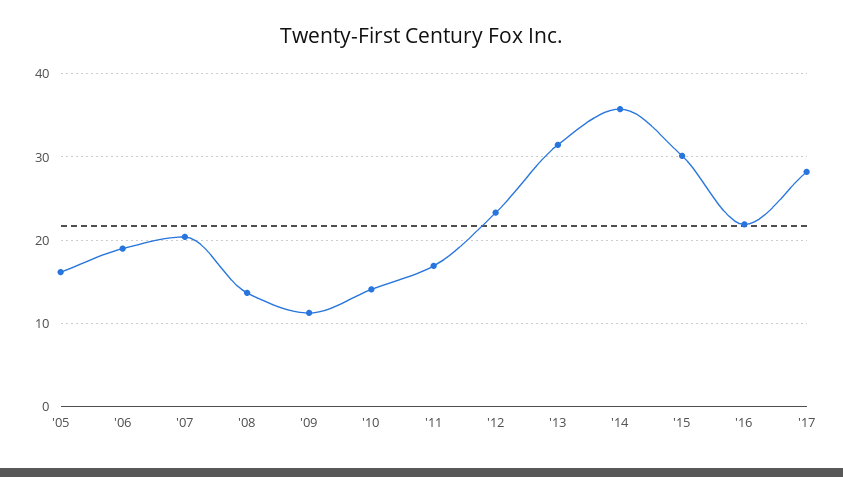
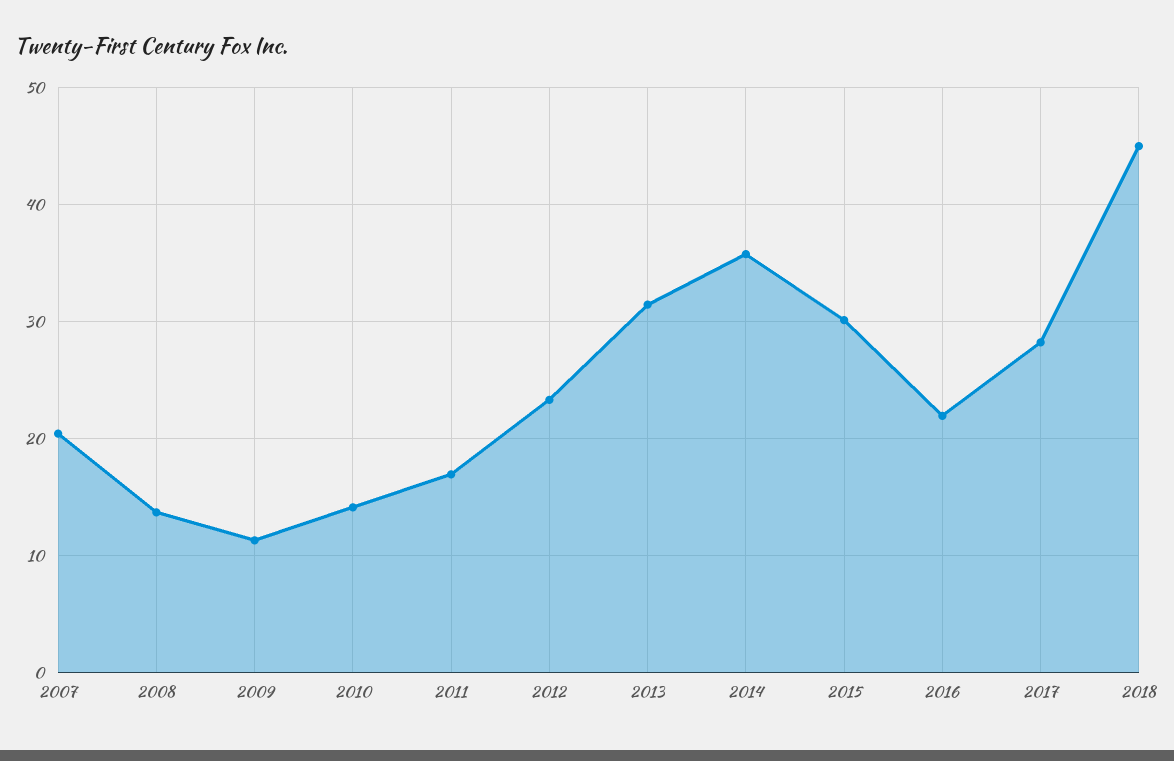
'05: 16 -> none
'06: 19 -> none
2018: none -> 45

